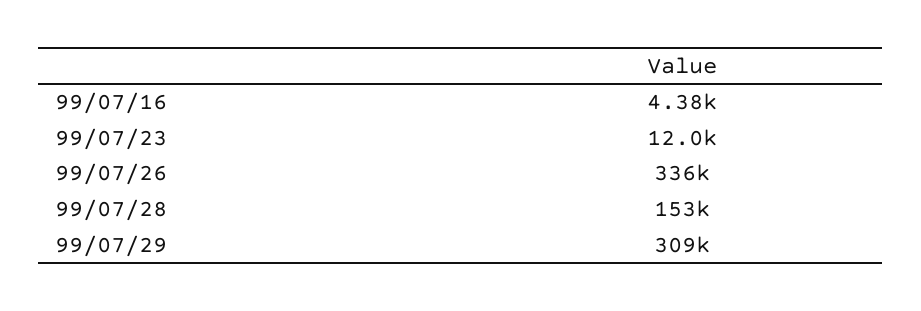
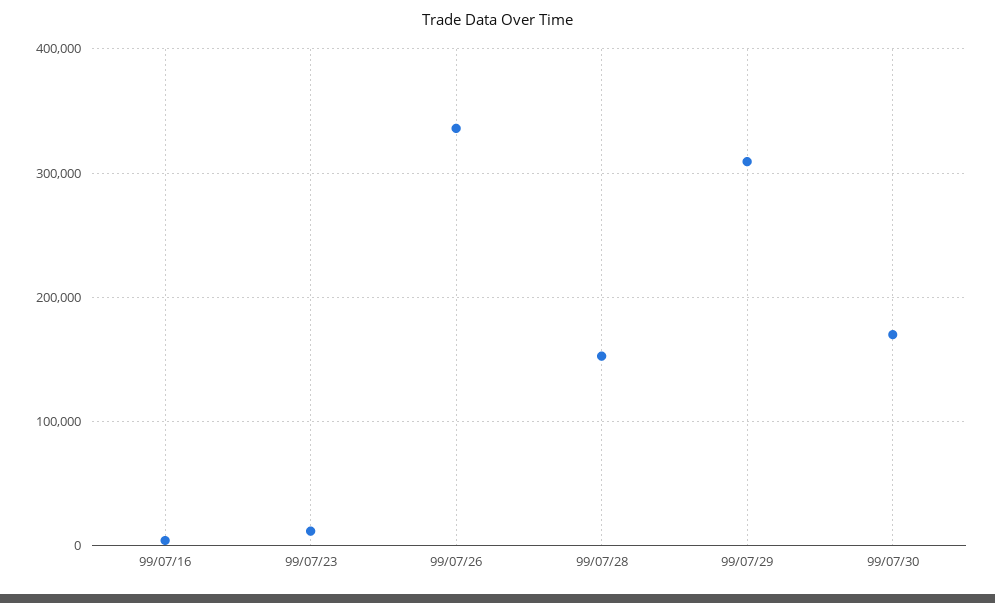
99/07/30: none -> 170000

